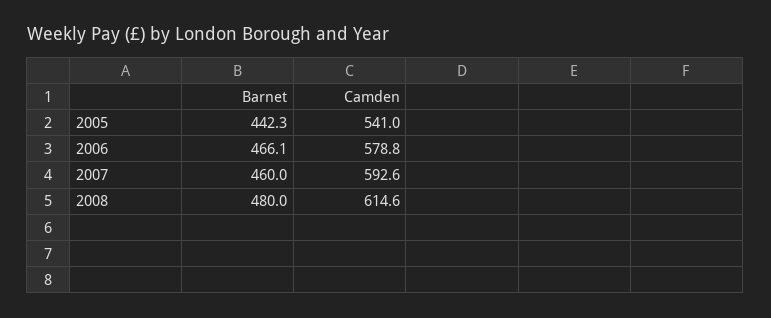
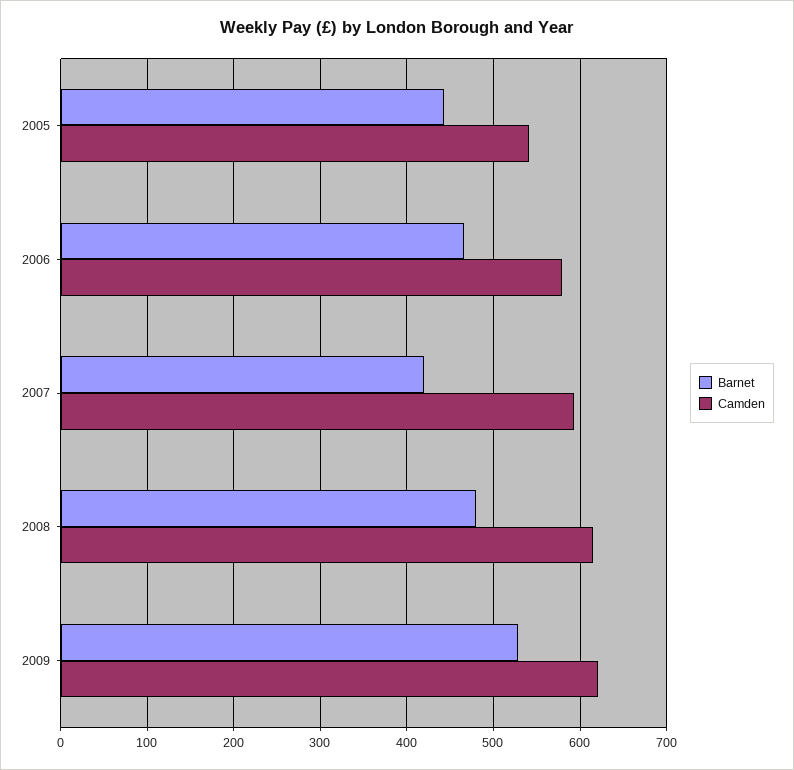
Barnet, 2007: 460 -> 420
Barnet, 2009: none -> 530
Camden, 2009: none -> 620

